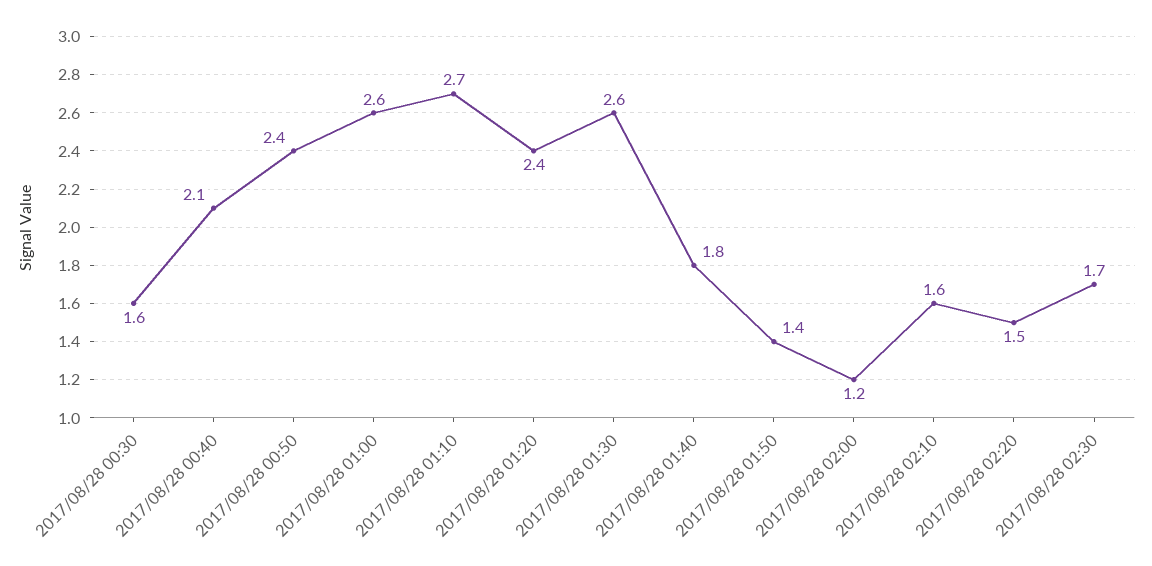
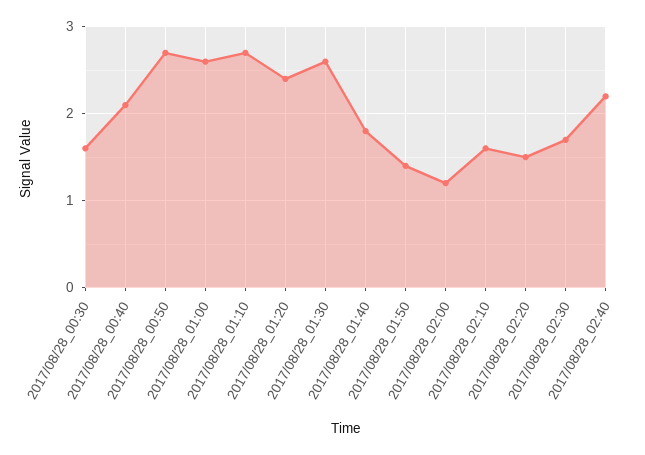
2017/08/28 00:50: 2.4 -> 2.7
2017/08/28_02:40: none -> 2.2

